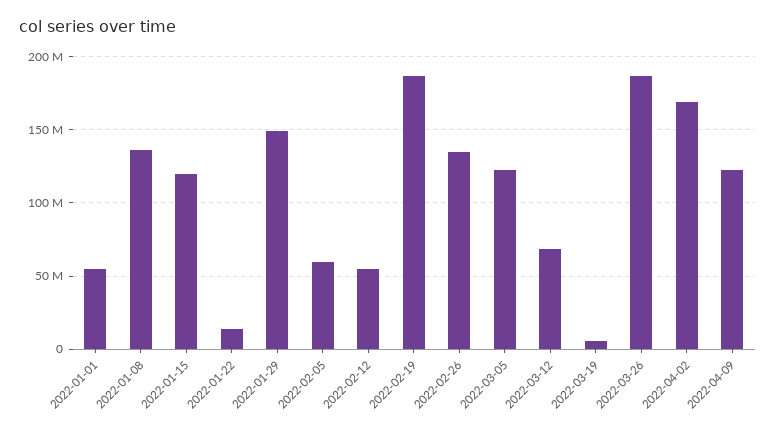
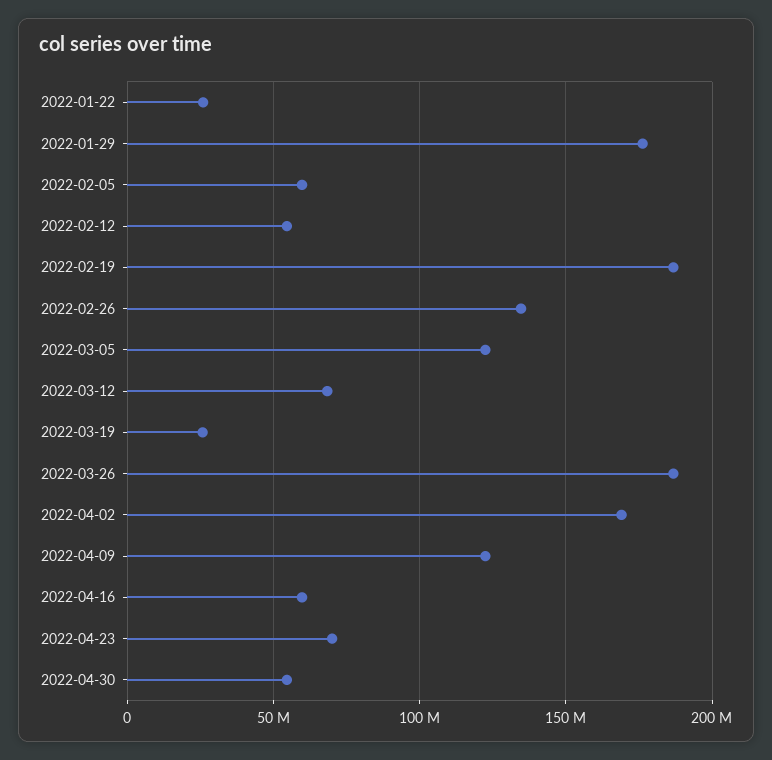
2022-01-01: 55000000 -> none
2022-01-08: 135000000 -> none
2022-01-15: 120000000 -> none
2022-01-22: 15000000 -> 25000000
2022-01-29: 150000000 -> 175000000
2022-03-19: 5000000 -> 25000000
2022-04-16: none -> 60000000
2022-04-23: none -> 70000000
2022-04-30: none -> 55000000

